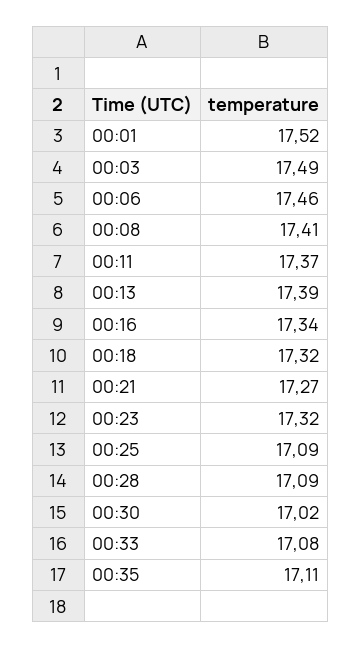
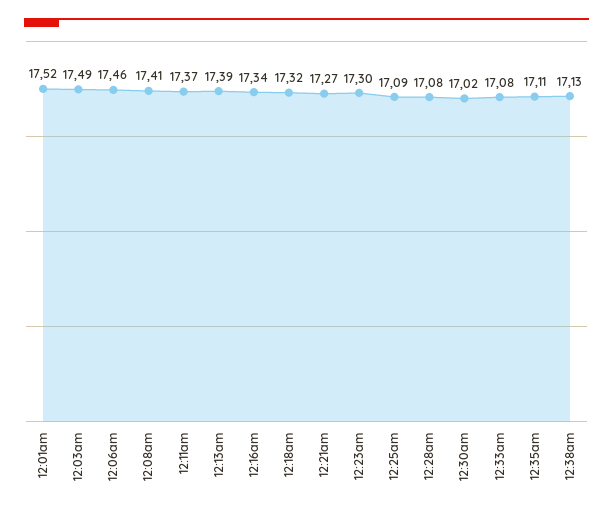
00:23: 17.32 -> 17.3
00:28: 17.09 -> 17.08
12:38am: none -> 17.13

